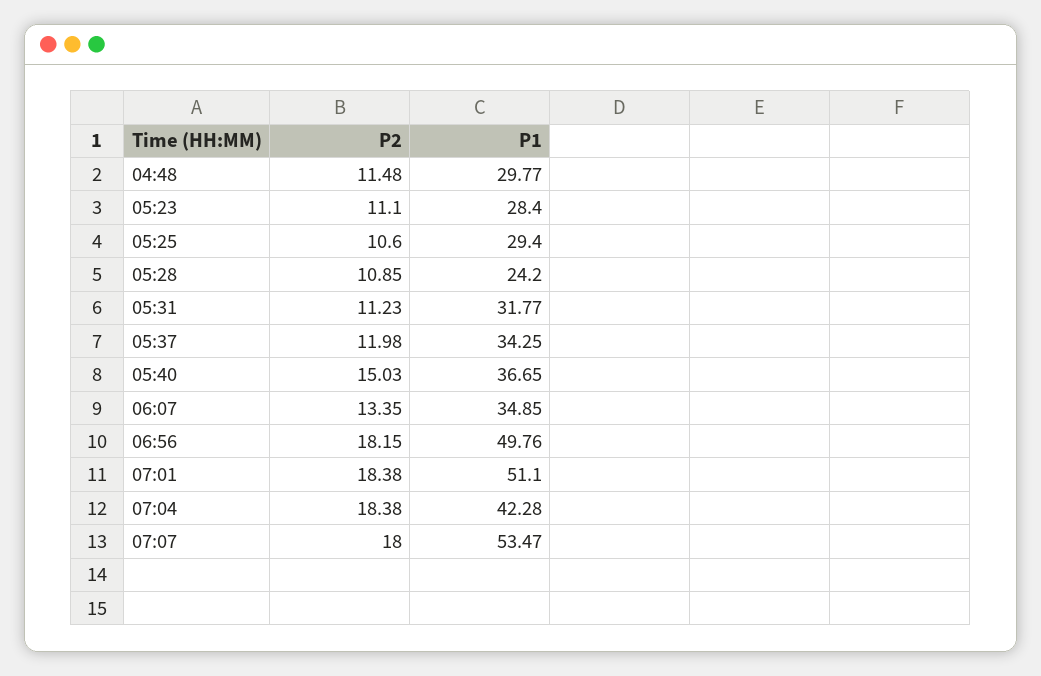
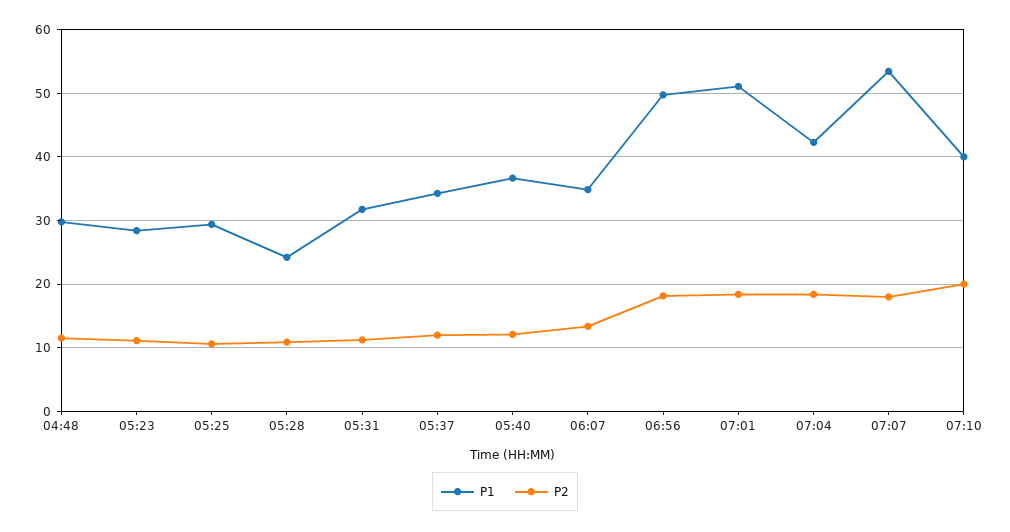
P2, 05:40: 15.03 -> 12
P1, 07:10: none -> 40
P2, 07:10: none -> 20

